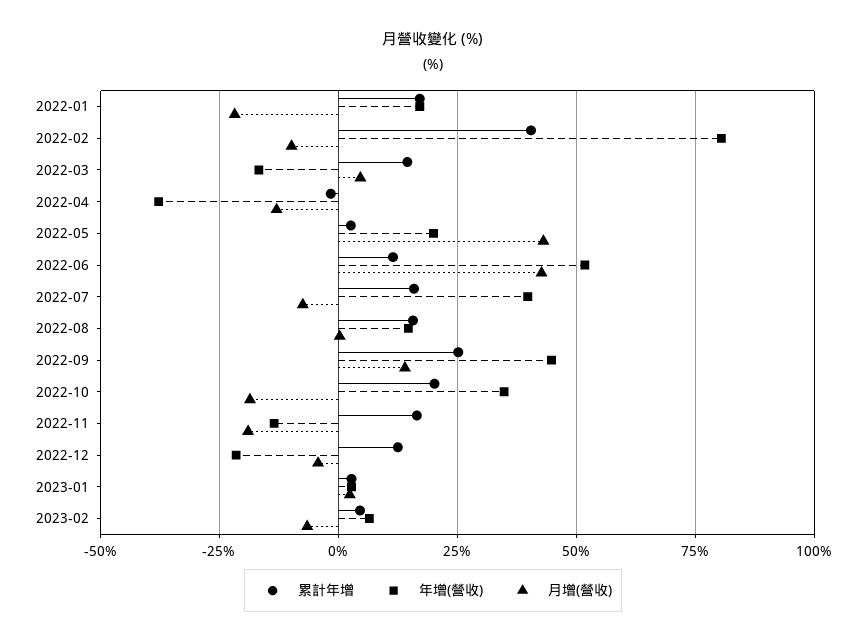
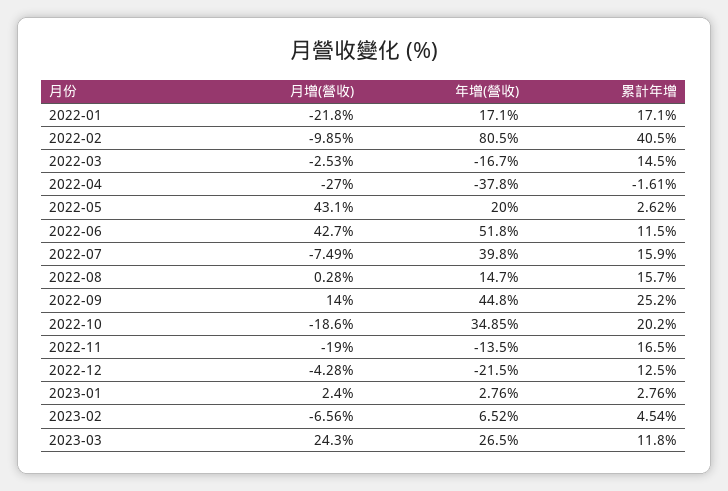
月增(營收), 2022-03: 5 -> -2.53
月增(營收), 2022-04: -12.5 -> -27
月增(營收), 2023-03: none -> 24.3
年增(營收), 2023-03: none -> 26.5
累計年增, 2023-03: none -> 11.8

